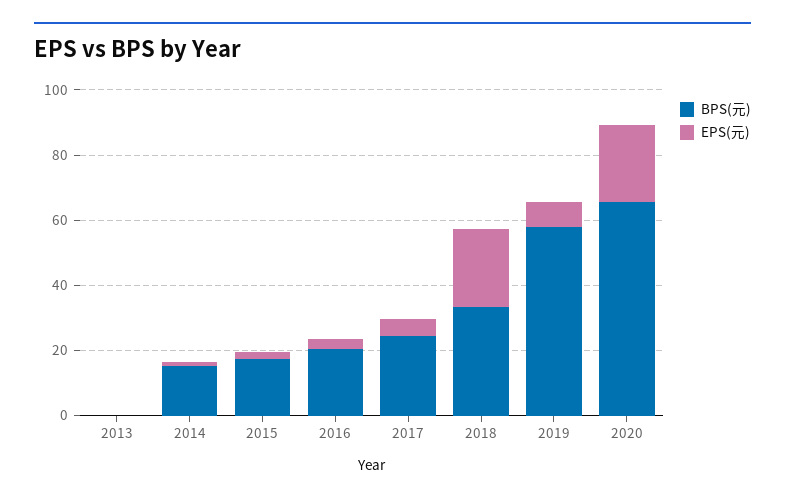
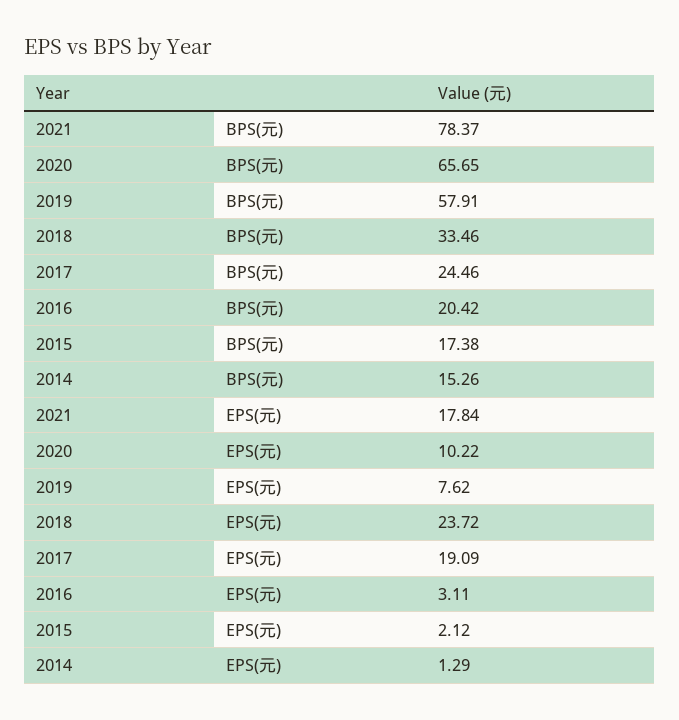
BPS(元), 2013: 0 -> none
EPS(元), 2013: 0 -> none
EPS(元), 2017: 5 -> 19.09
EPS(元), 2020: 25 -> 10.22
BPS(元), 2021: none -> 78.37
EPS(元), 2021: none -> 17.84

